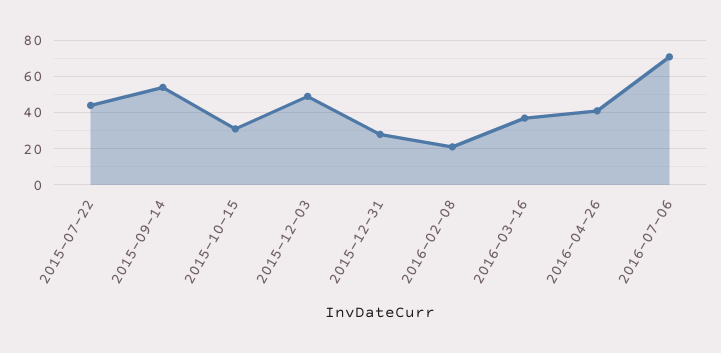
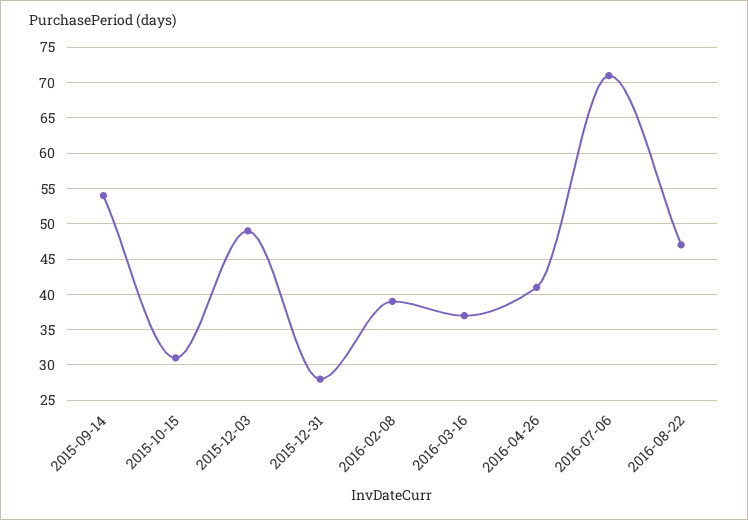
2015-07-22: 45 -> none
2016-02-08: 20 -> 39
2016-08-22: none -> 47

